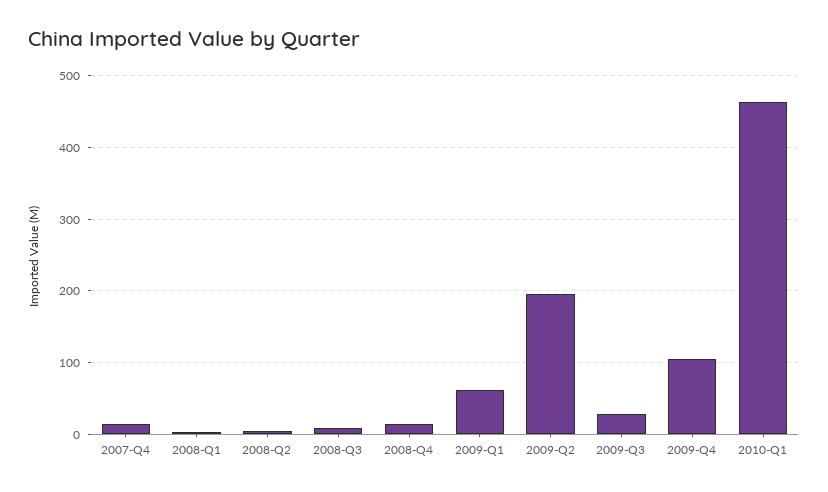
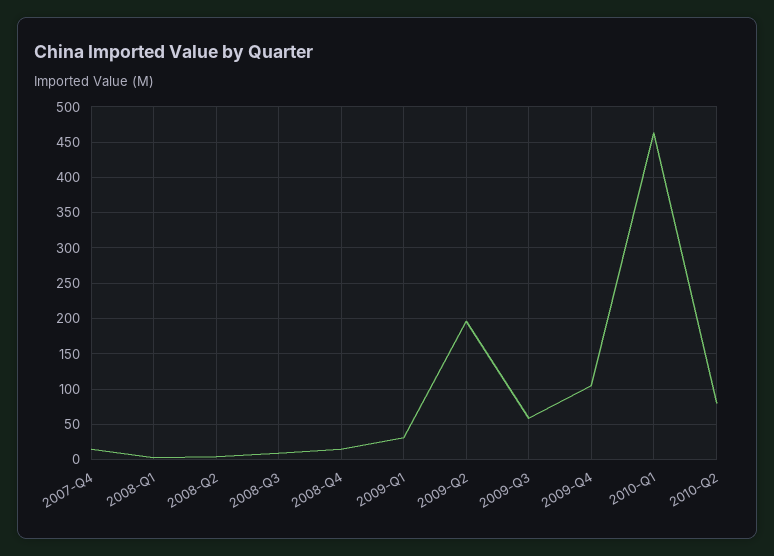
2009-Q1: 60 -> 30
2009-Q3: 30 -> 60
2010-Q2: none -> 80

